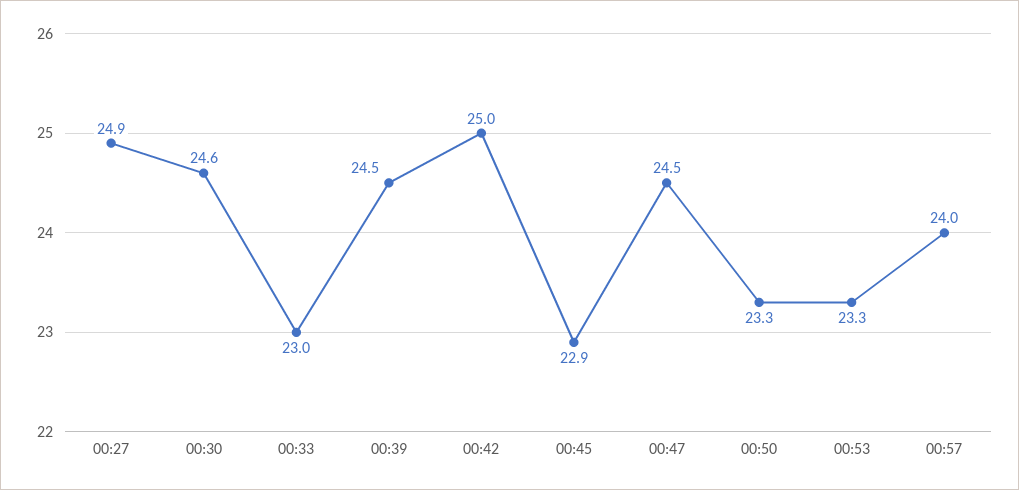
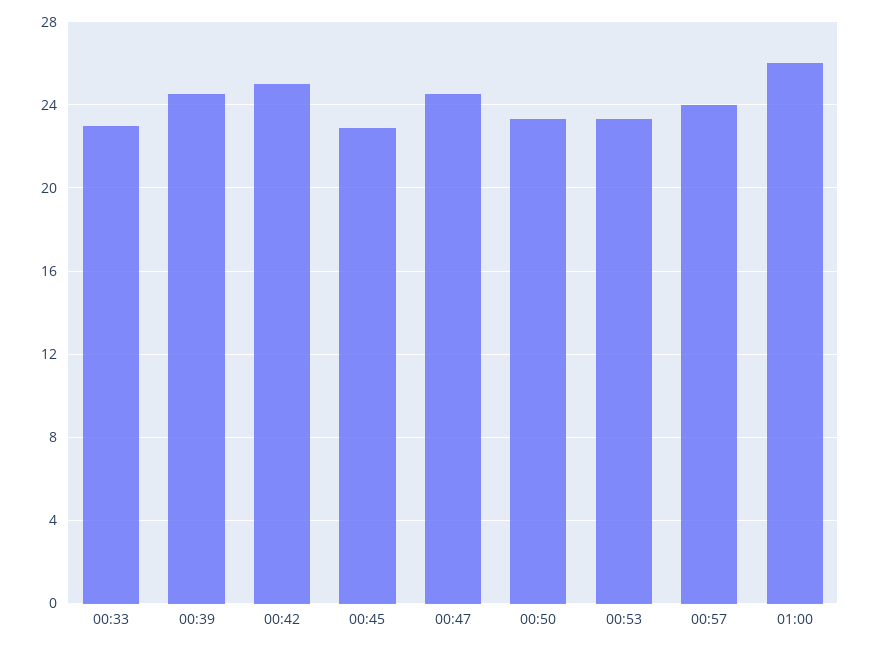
00:27: 24.9 -> none
00:30: 24.6 -> none
01:00: none -> 26

